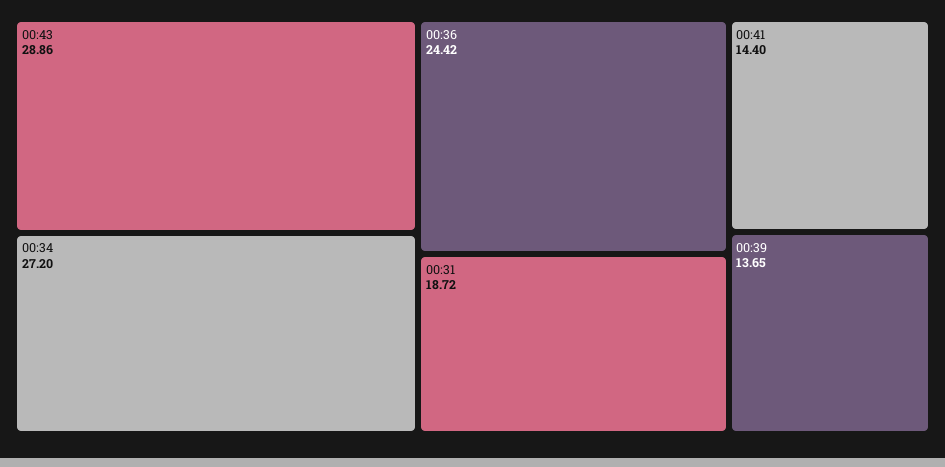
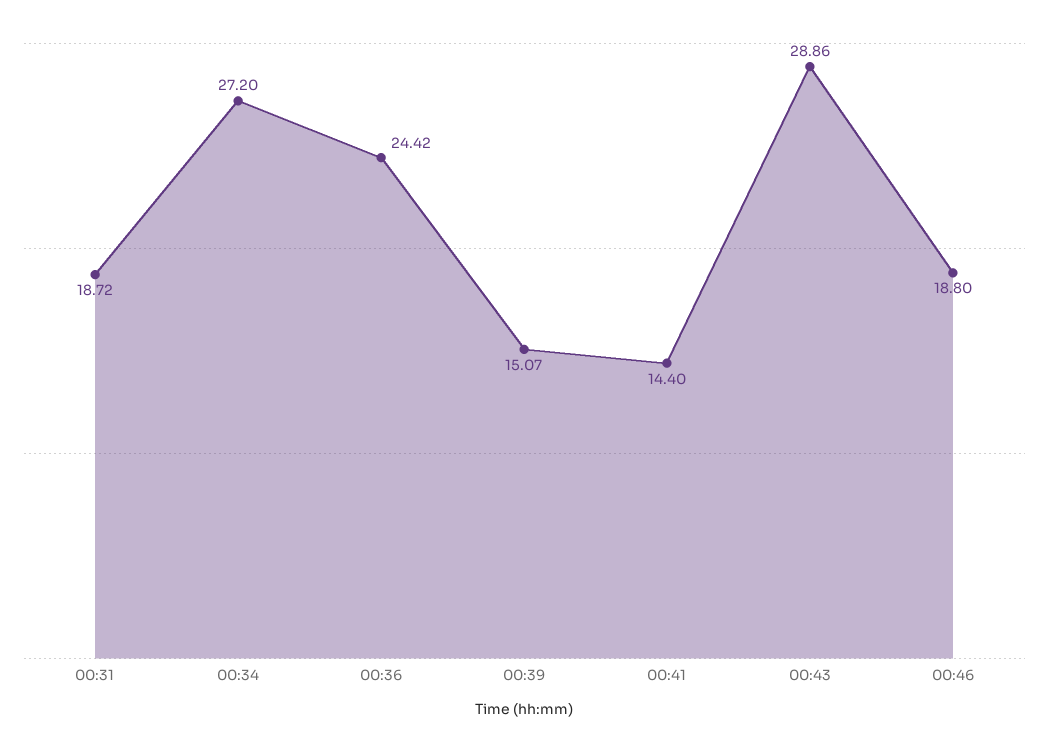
00:39: 13.65 -> 15.07
00:46: none -> 18.8

